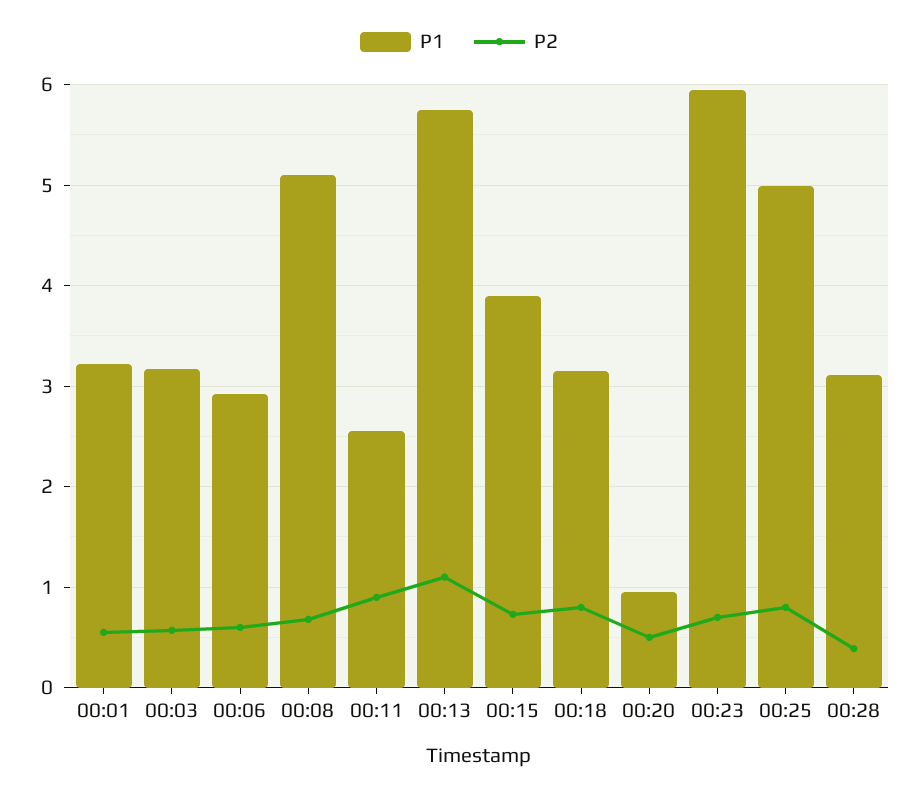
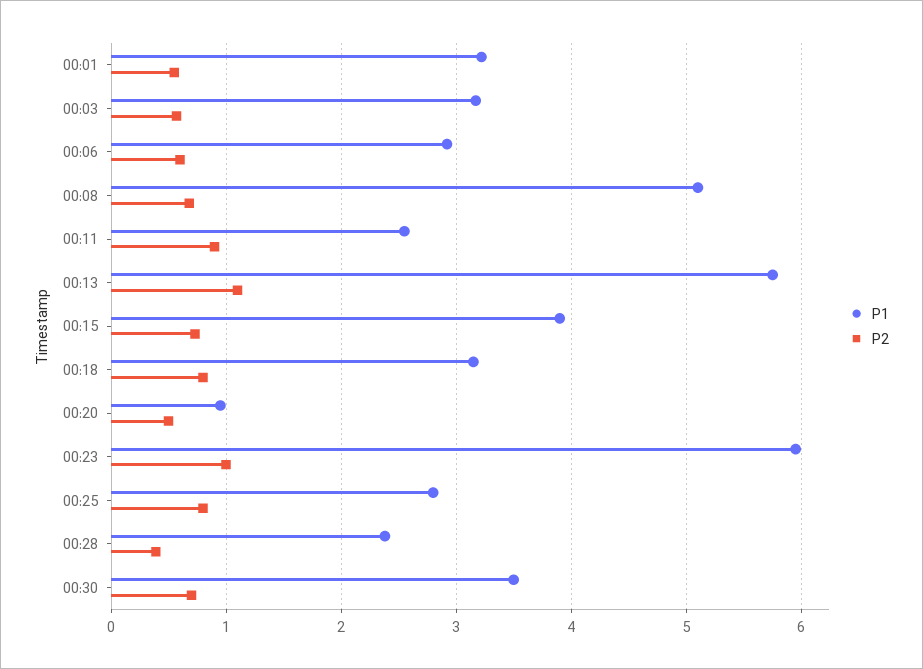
P2, 00:23: 0.7 -> 1
P1, 00:25: 5 -> 2.8
P1, 00:28: 3.1 -> 2.4
P1, 00:30: none -> 3.5
P2, 00:30: none -> 0.7

